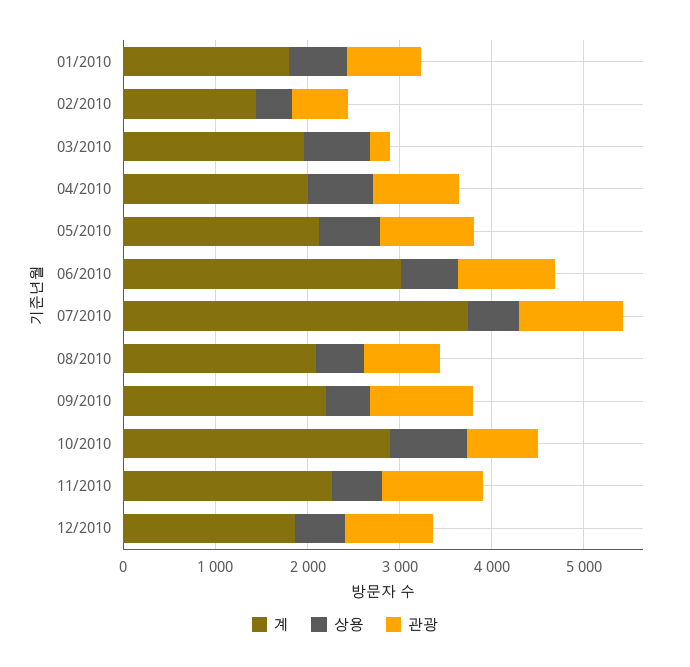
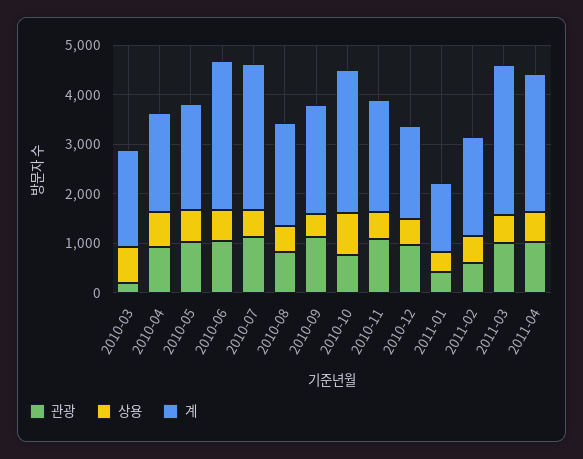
계, 01/2010: 1800 -> none
상용, 01/2010: 600 -> none
관광, 01/2010: 800 -> none
계, 02/2010: 1400 -> none
상용, 02/2010: 400 -> none
관광, 02/2010: 600 -> none
계, 07/2010: 3800 -> 3000
관광, 2011-01: none -> 400
상용, 2011-01: none -> 400
계, 2011-01: none -> 1400
관광, 2011-02: none -> 600
상용, 2011-02: none -> 600
계, 2011-02: none -> 2000
관광, 2011-03: none -> 1000
상용, 2011-03: none -> 600
계, 2011-03: none -> 3000
관광, 2011-04: none -> 1000
상용, 2011-04: none -> 600
계, 2011-04: none -> 2800

